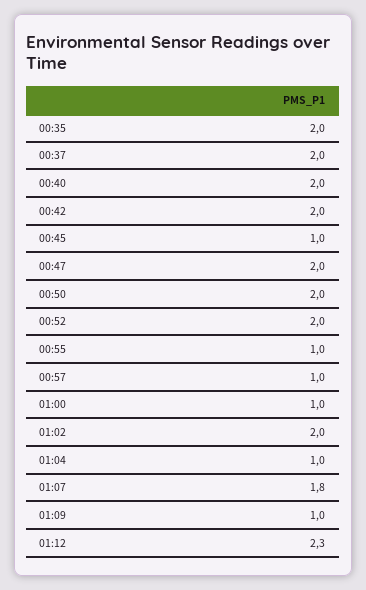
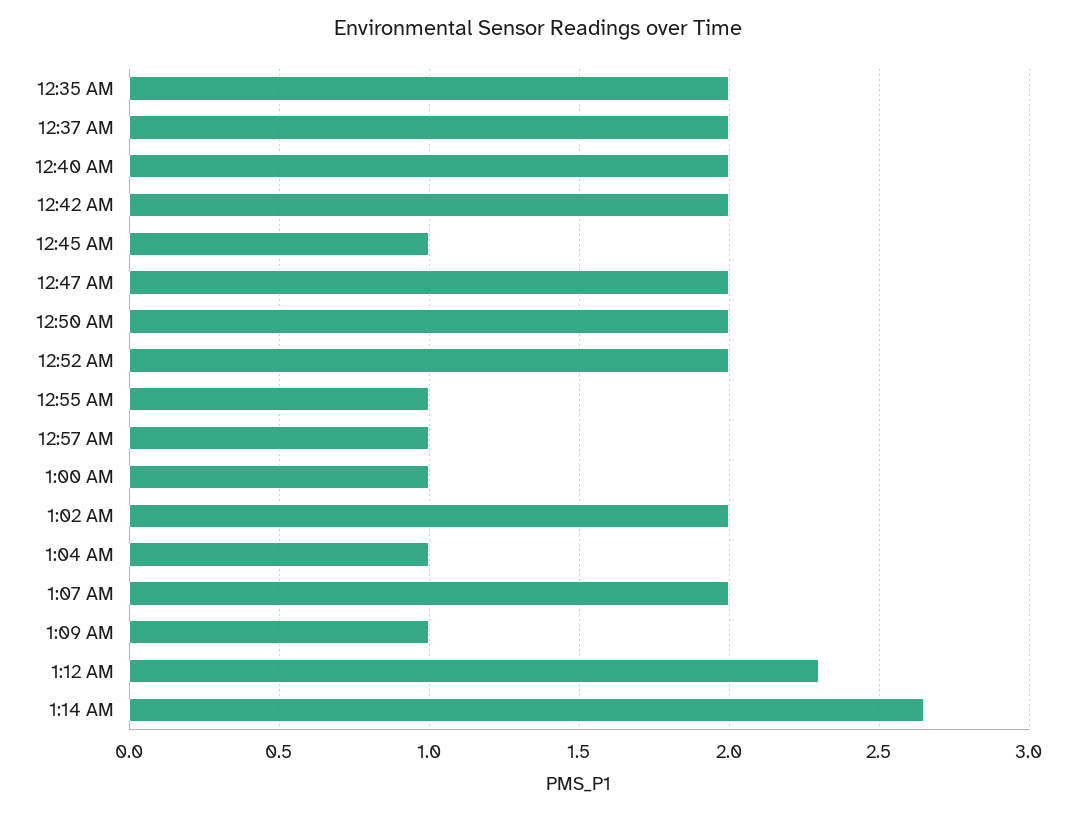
01:07: 1.8 -> 2
1:14 AM: none -> 2.65

